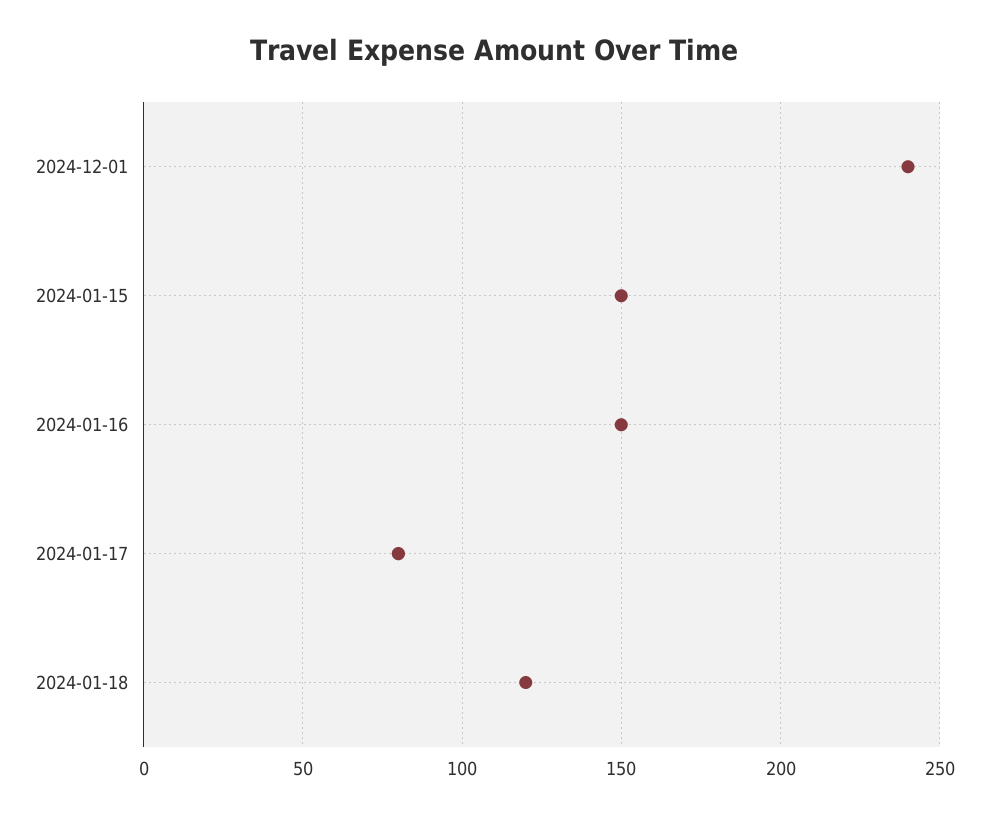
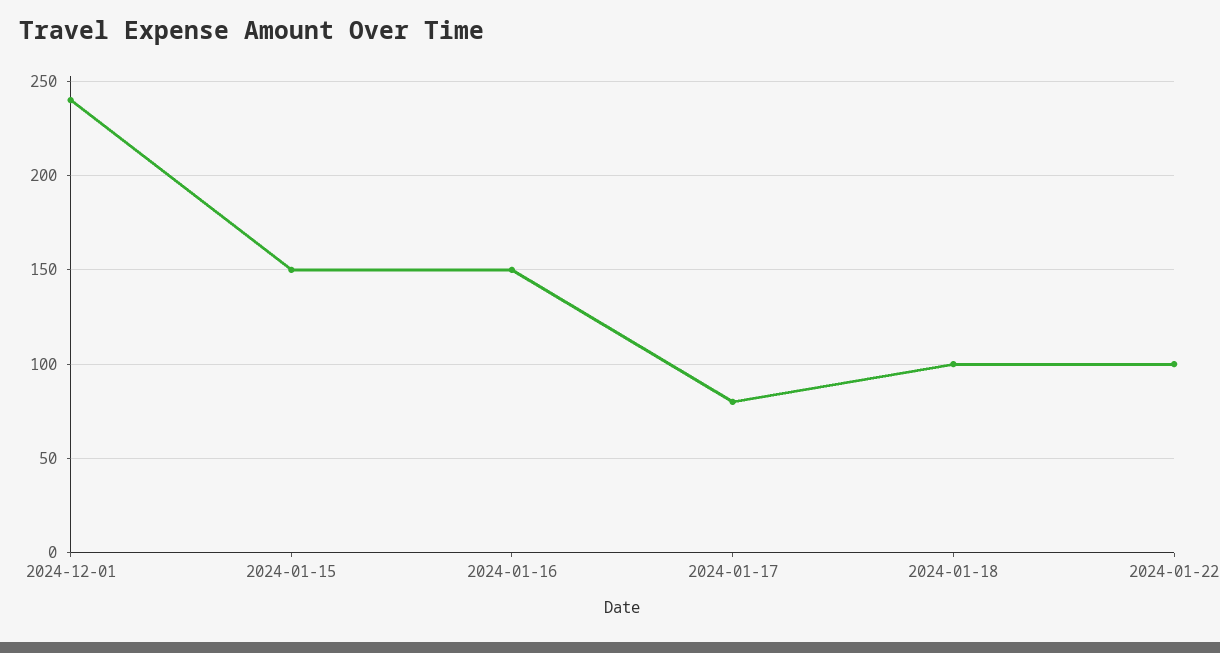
2024-01-18: 120 -> 100
2024-01-22: none -> 100

